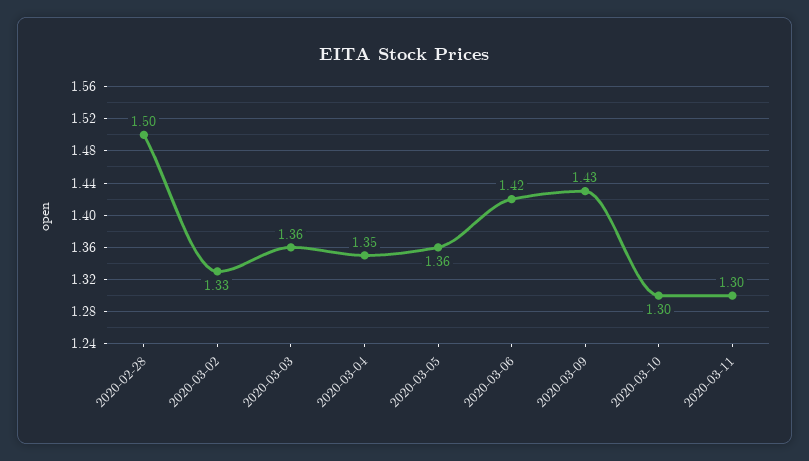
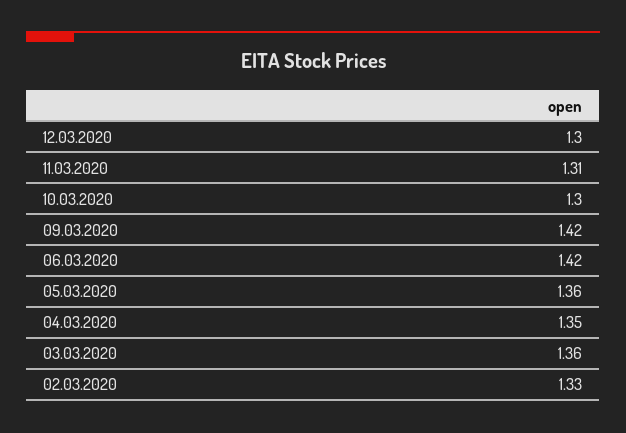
2020-02-28: 1.5 -> none
2020-03-09: 1.43 -> 1.42
2020-03-11: 1.3 -> 1.31
12.03.2020: none -> 1.3

